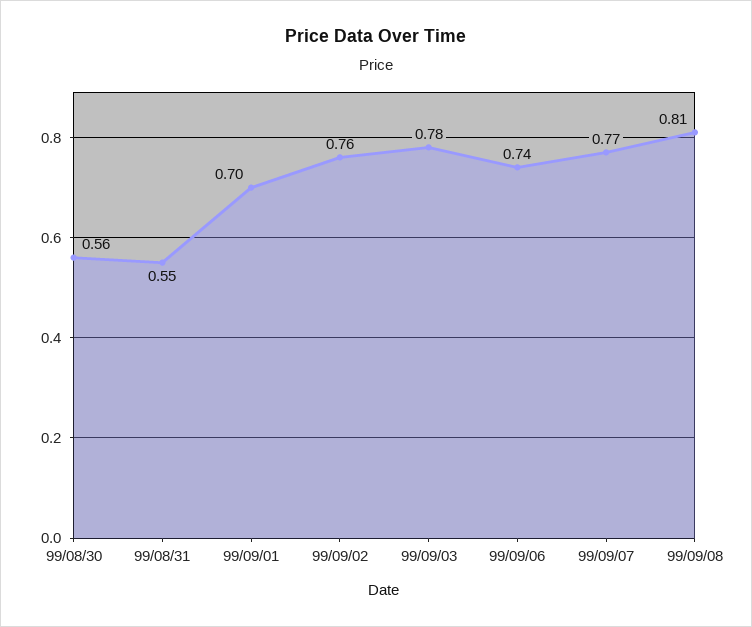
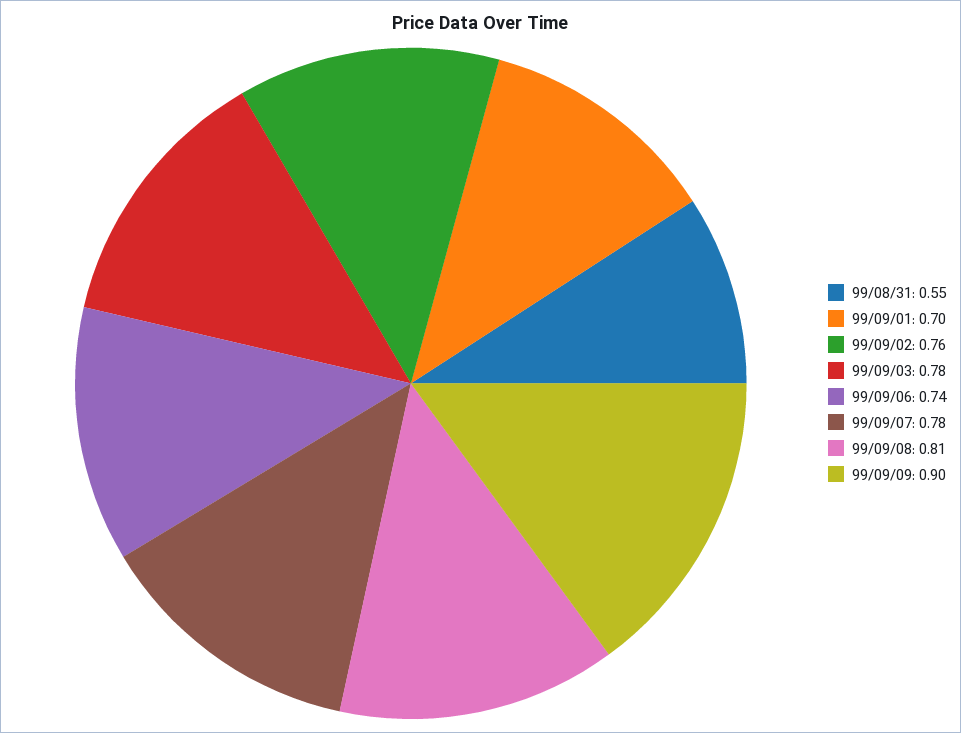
99/08/30: 0.56 -> none
99/09/07: 0.77 -> 0.78
99/09/09: none -> 0.9

